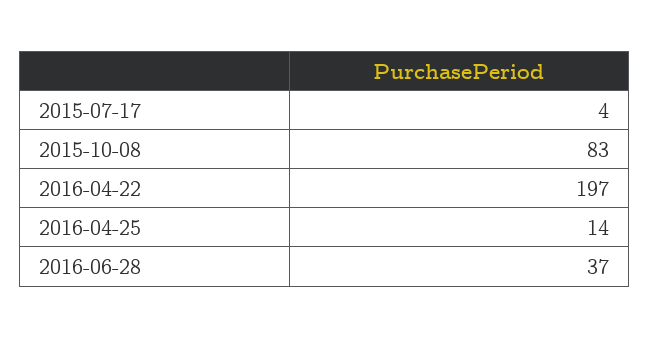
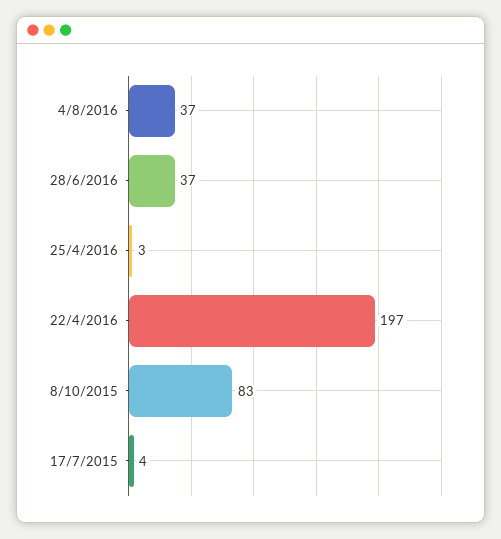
2016-04-25: 14 -> 3
4/8/2016: none -> 37

